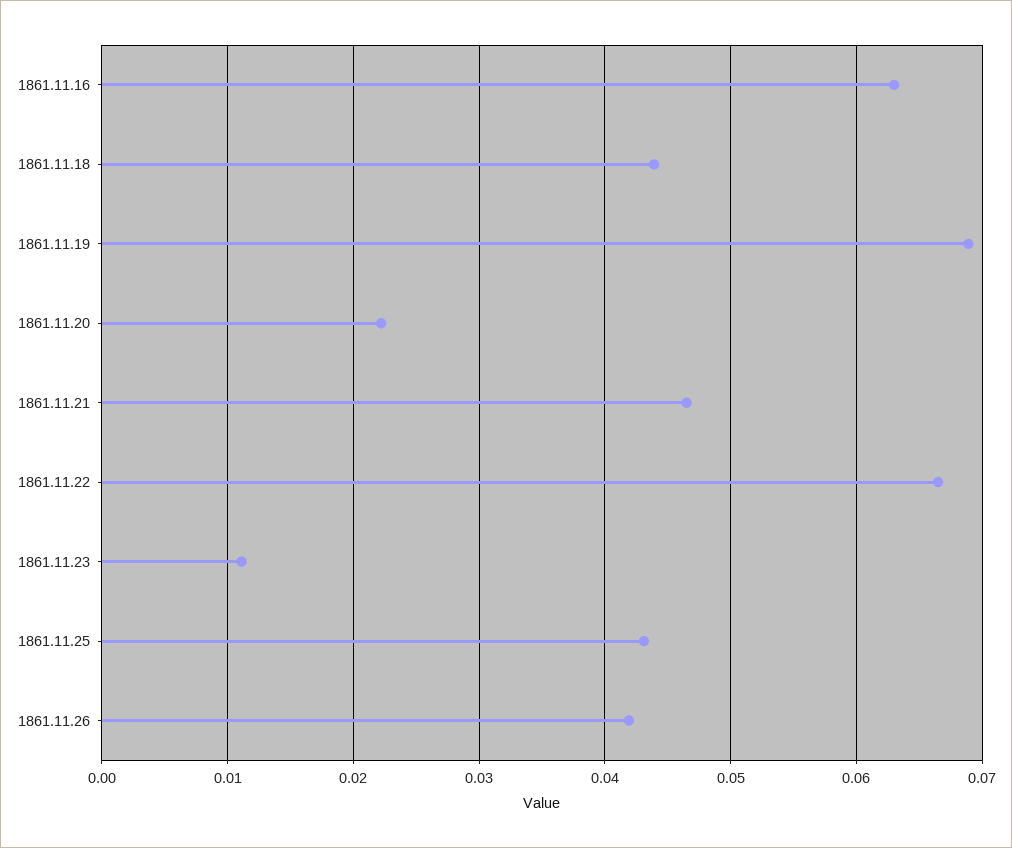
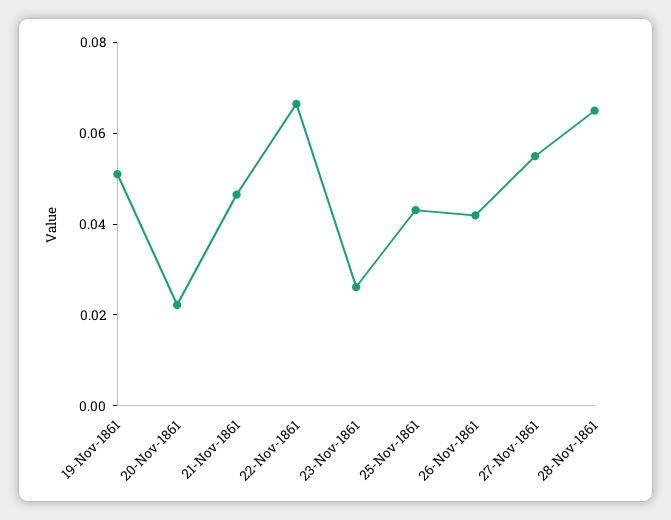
1861.11.16: 0.063 -> none
1861.11.18: 0.044 -> none
1861.11.19: 0.069 -> 0.05
1861.11.23: 0.011 -> 0.025
27-Nov-1861: none -> 0.055
28-Nov-1861: none -> 0.065

